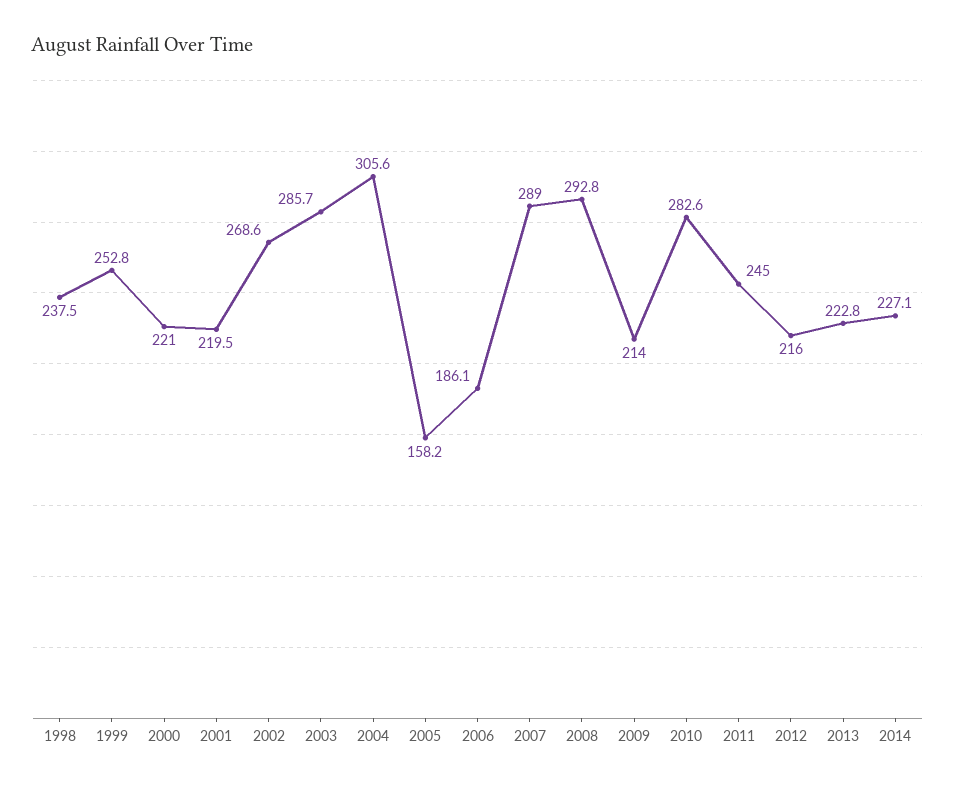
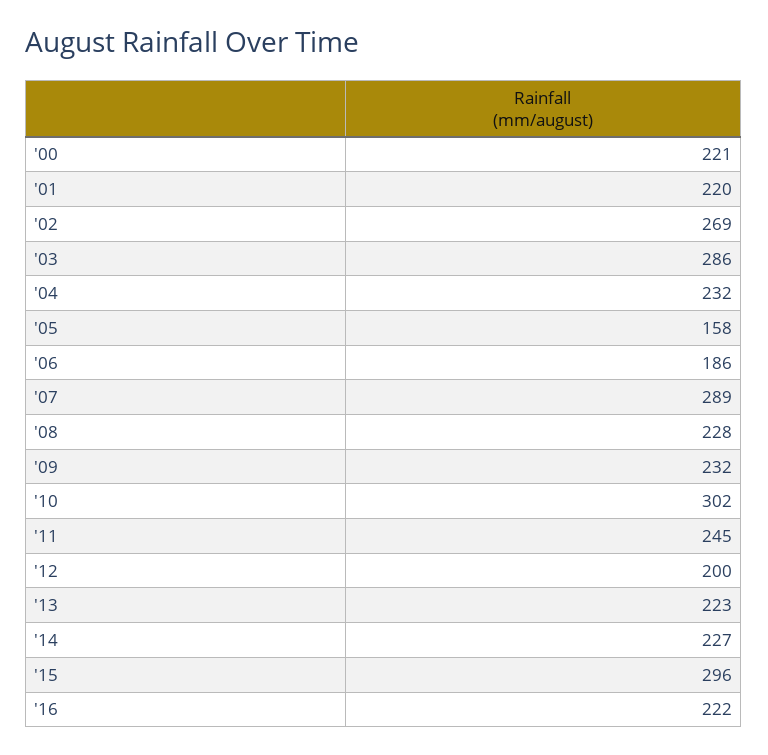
1998: 237.5 -> none
1999: 252.8 -> none
2004: 305.6 -> 232
2008: 292.8 -> 228
2009: 214 -> 232
2010: 282.6 -> 302
2012: 216 -> 200
'15: none -> 296
'16: none -> 222

